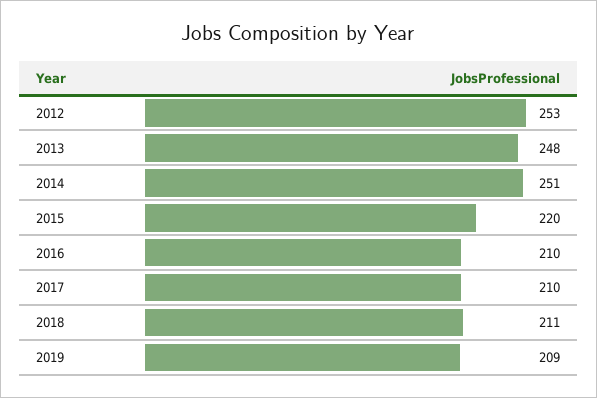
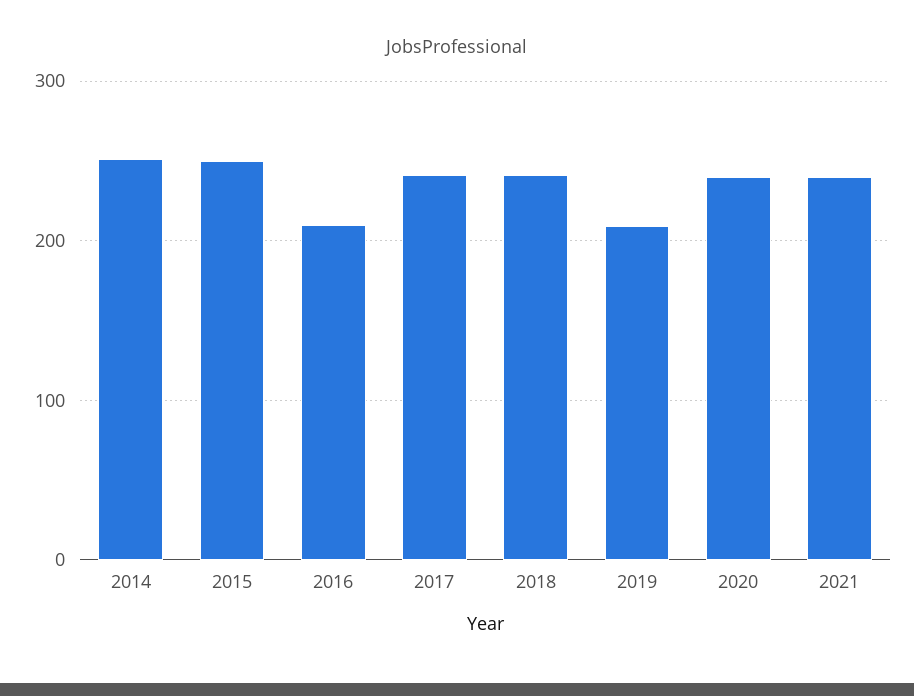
2012: 253 -> none
2013: 248 -> none
2015: 220 -> 250
2017: 210 -> 240
2018: 211 -> 240
2020: none -> 240
2021: none -> 240

